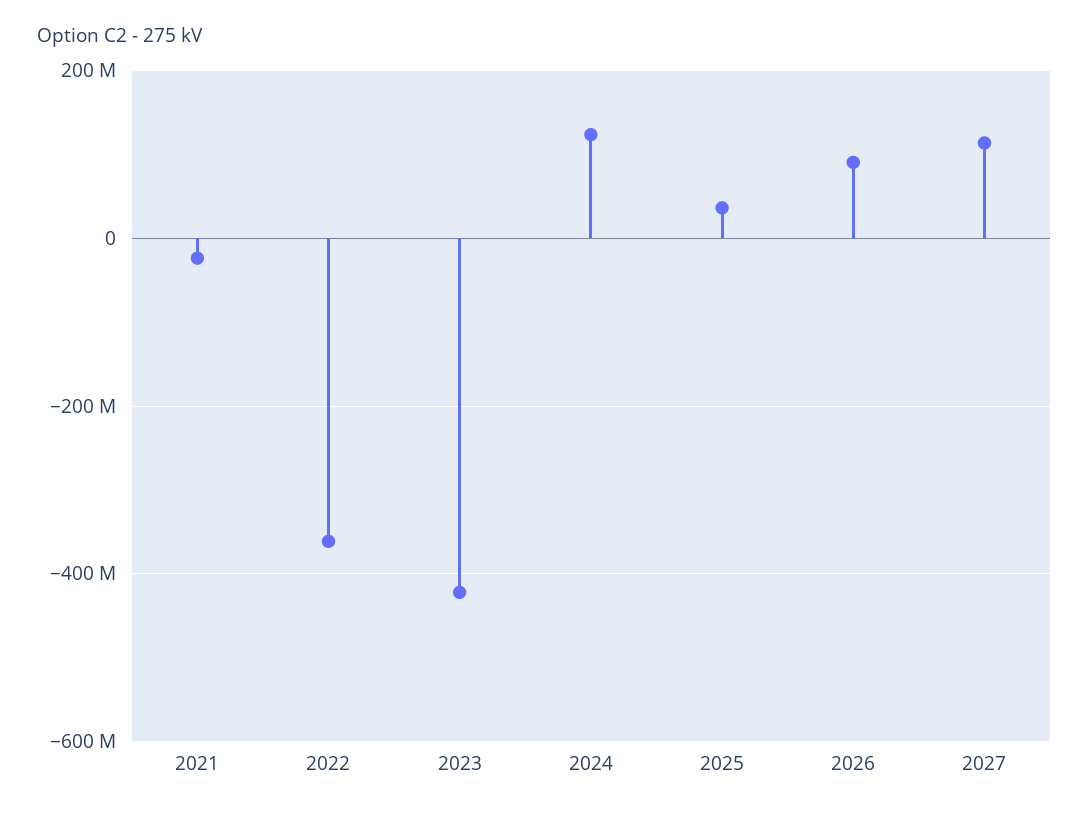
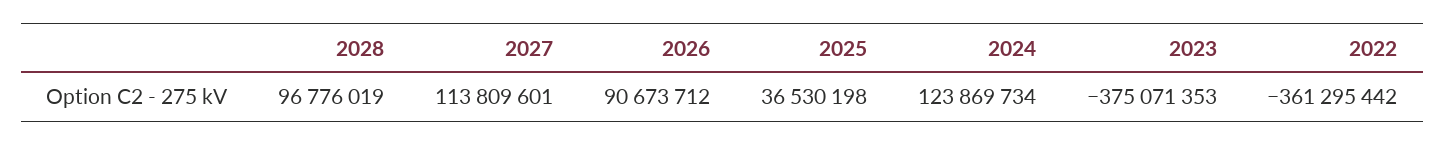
2021: -20000000 -> none
2023: -420000000 -> -375071353
2028: none -> 96776019

